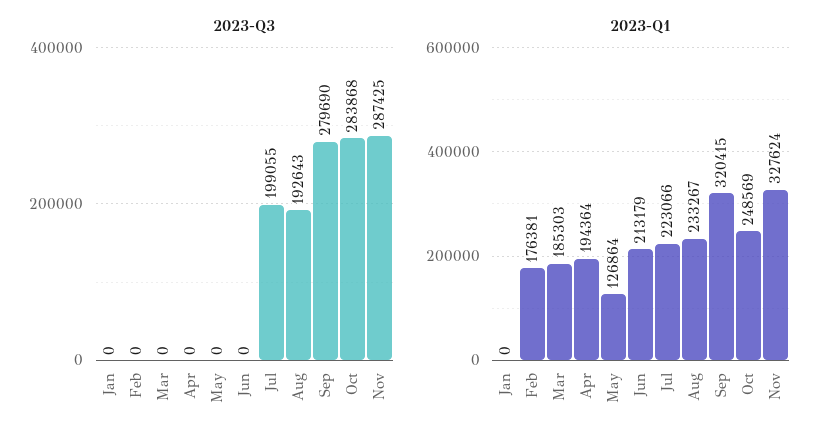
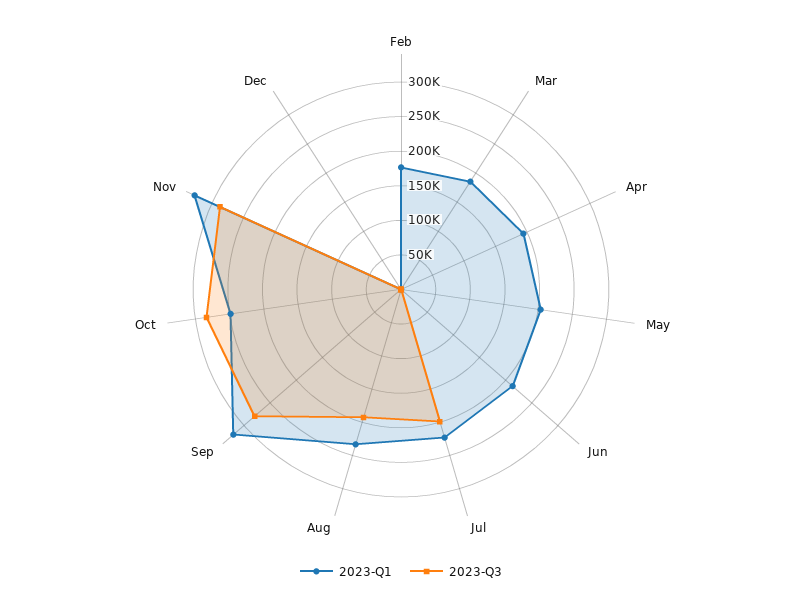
2023-Q3, Jan: 0 -> none
2023-Q1, Jan: 0 -> none
2023-Q1, May: 126864 -> 200000
2023-Q1, Dec: none -> 0
2023-Q3, Dec: none -> 0

